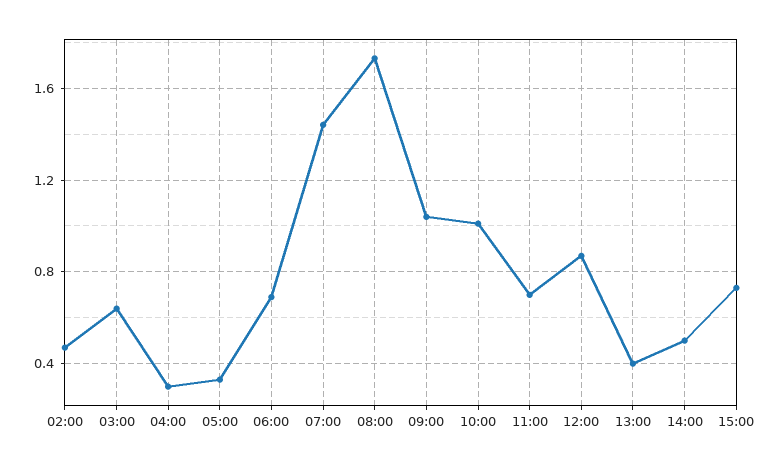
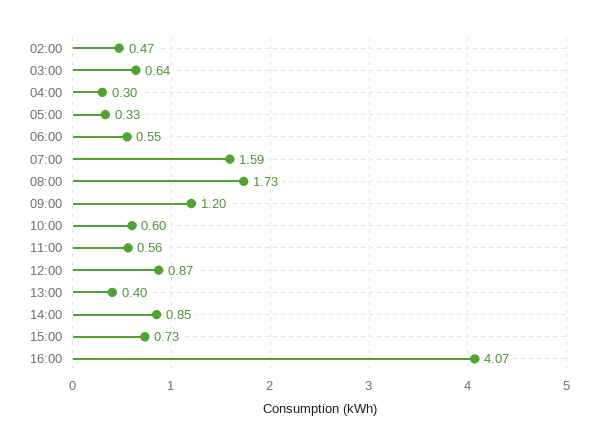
06:00: 0.7 -> 0.55
07:00: 1.45 -> 1.59
09:00: 1.05 -> 1.2
10:00: 1 -> 0.6
11:00: 0.7 -> 0.56
14:00: 0.5 -> 0.85
16:00: none -> 4.07

